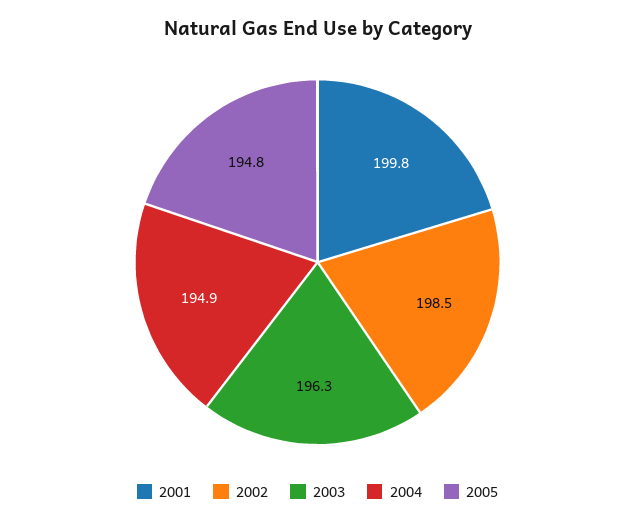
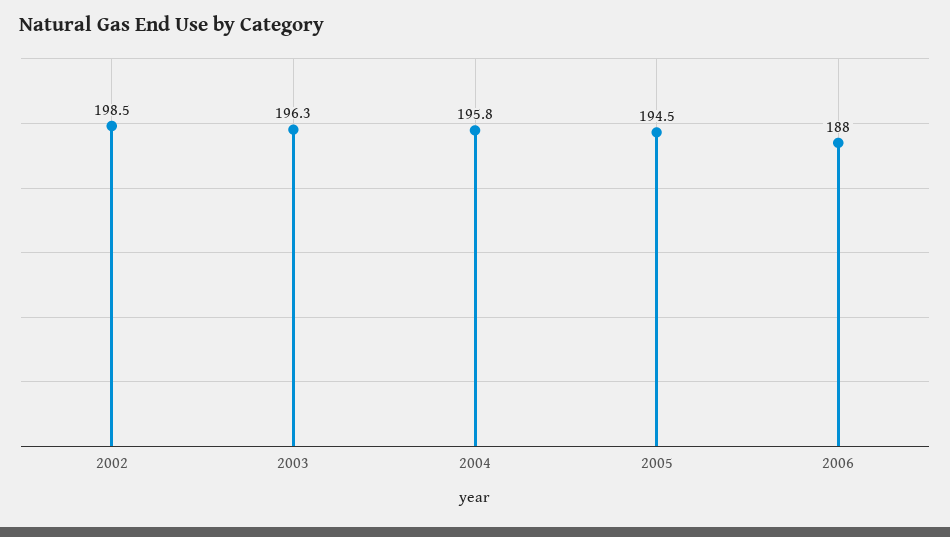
2001: 199.8 -> none
2004: 194.9 -> 195.8
2005: 194.8 -> 194.5
2006: none -> 188

